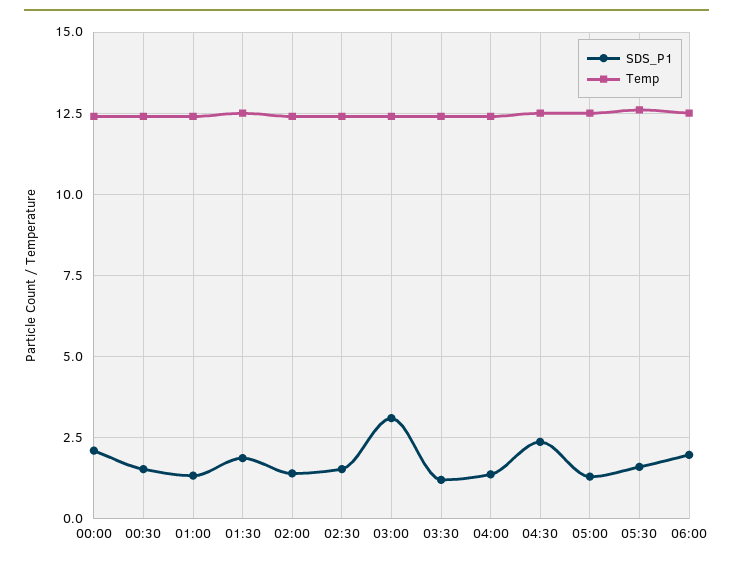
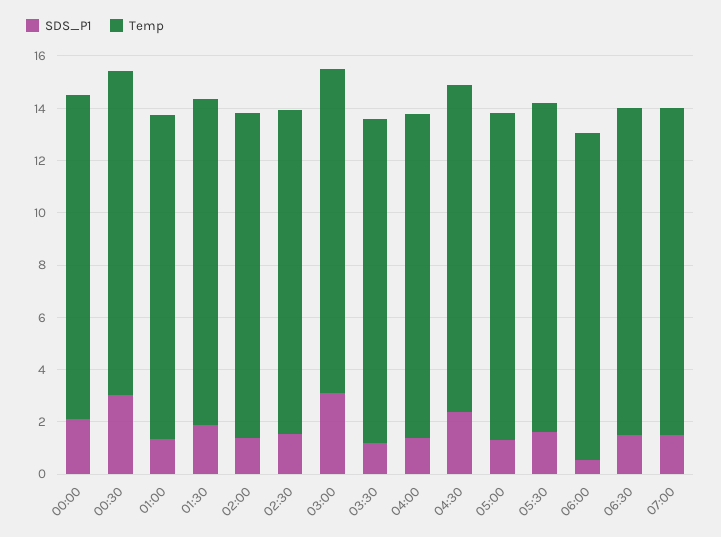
SDS_P1, 00:30: 1.5 -> 3
SDS_P1, 06:00: 2 -> 0.5
SDS_P1, 06:30: none -> 1.5
Temp, 06:30: none -> 12.5
SDS_P1, 07:00: none -> 1.5
Temp, 07:00: none -> 12.5

